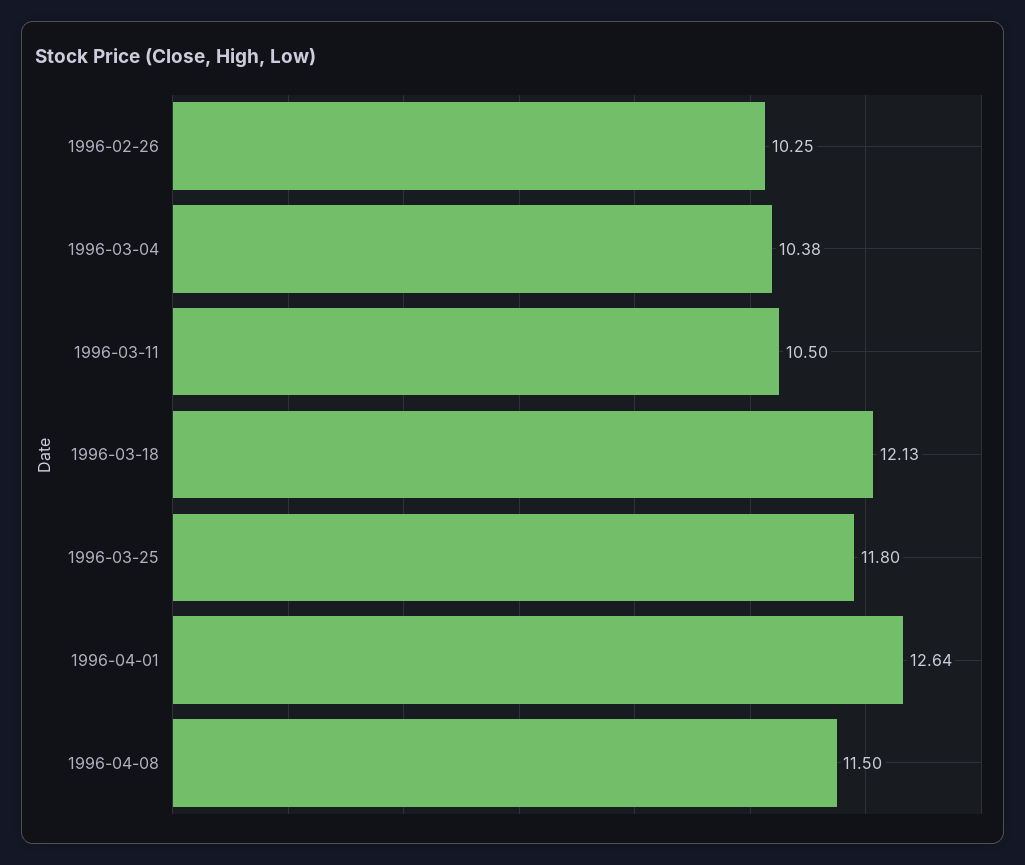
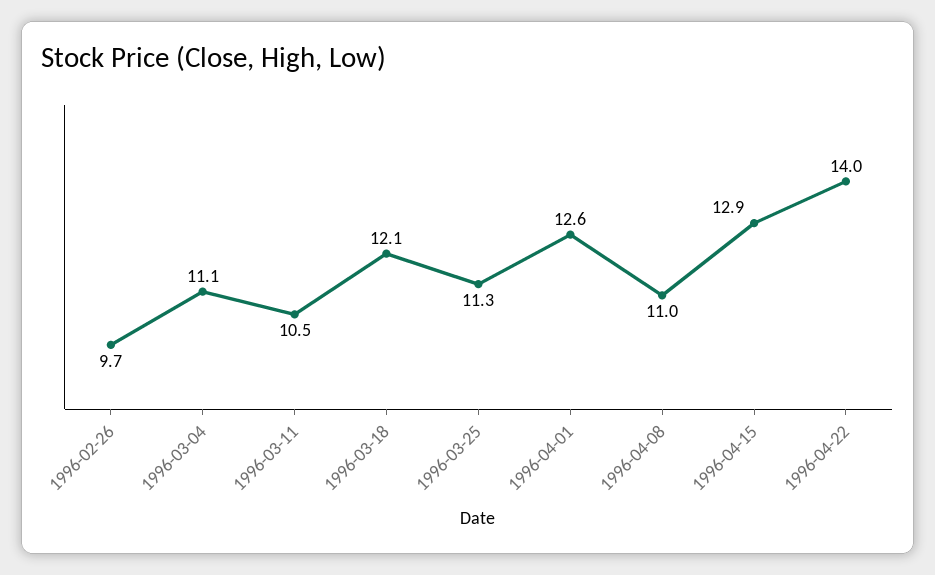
1996-02-26: 10.25 -> 9.7
1996-03-04: 10.38 -> 11.1
1996-03-25: 11.8 -> 11.3
1996-04-08: 11.5 -> 11
1996-04-15: none -> 12.9
1996-04-22: none -> 14

